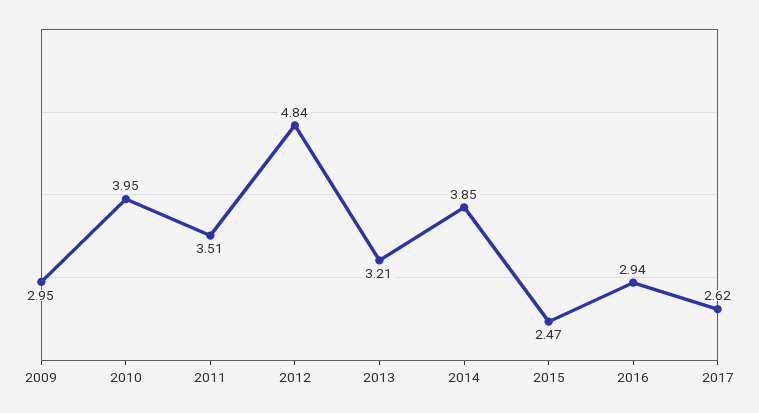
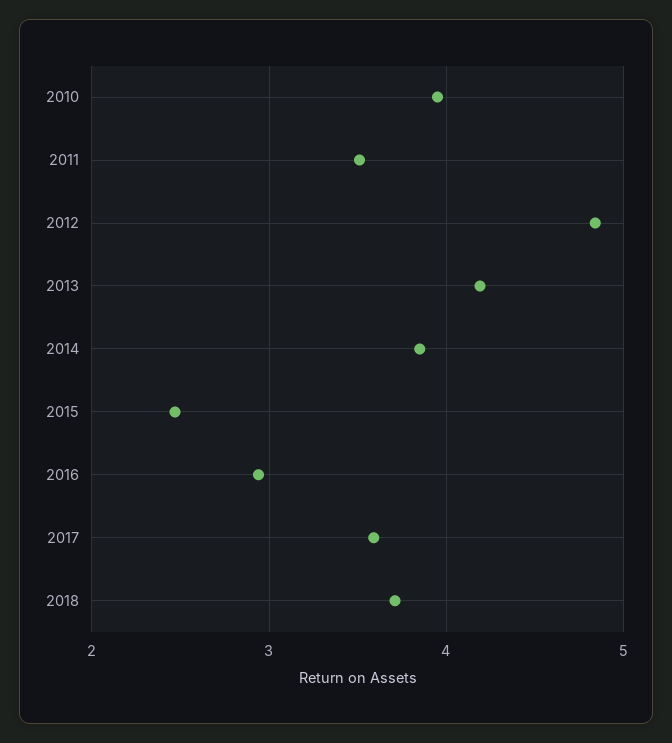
2009: 2.95 -> none
2013: 3.21 -> 4.2
2017: 2.62 -> 3.6
2018: none -> 3.7

